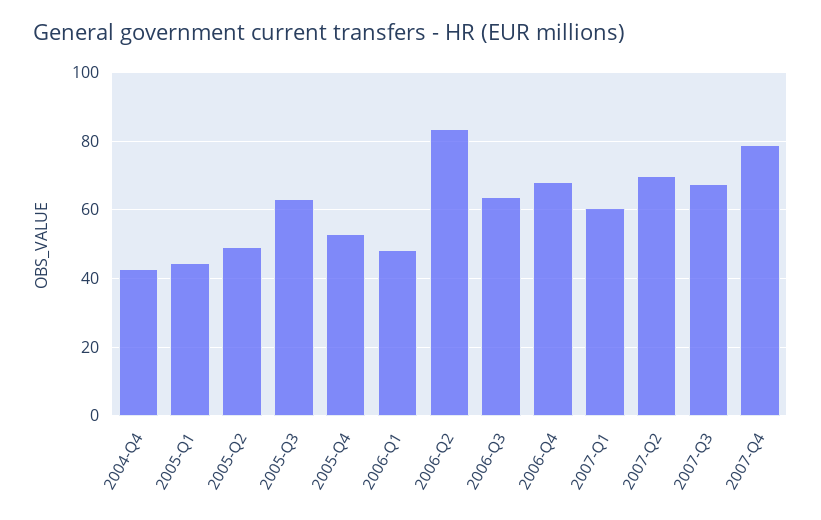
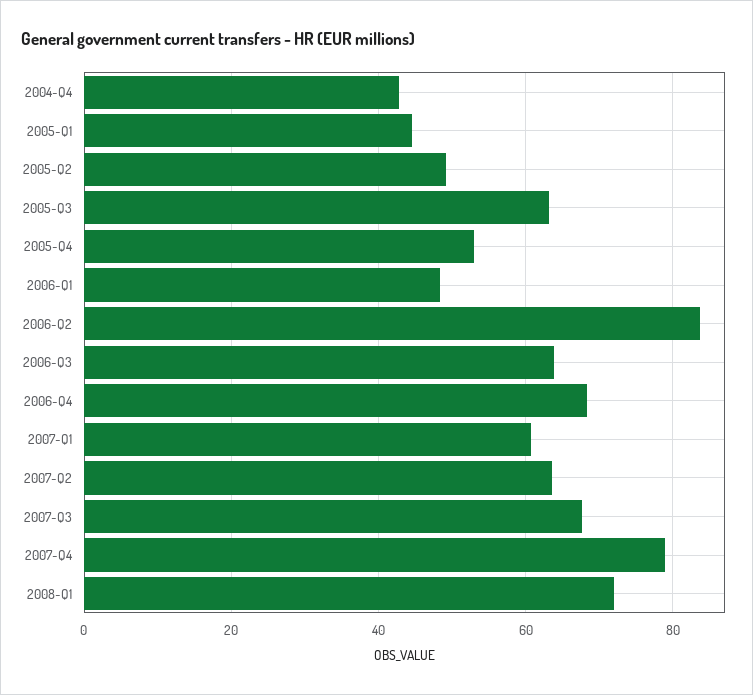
2007-Q2: 70 -> 64
2008-Q1: none -> 72

